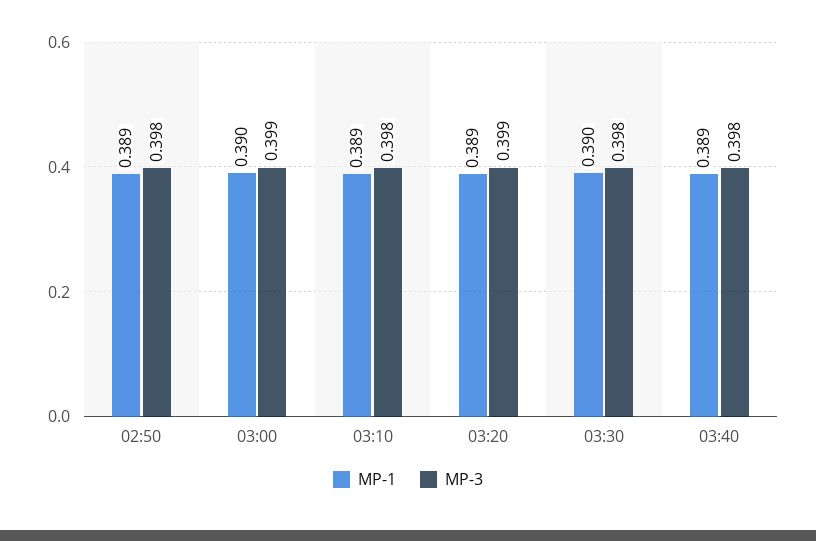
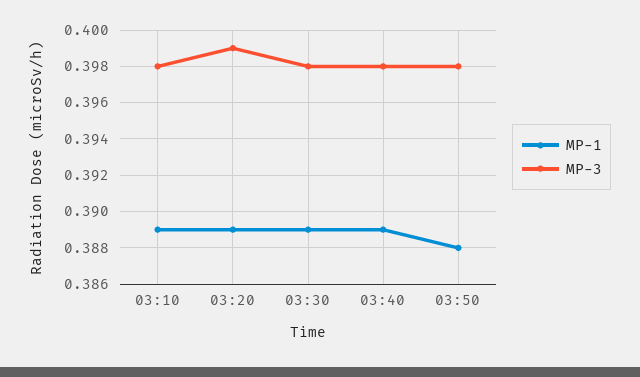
MP-1, 02:50: 0.389 -> none
MP-3, 02:50: 0.398 -> none
MP-1, 03:00: 0.39 -> none
MP-3, 03:00: 0.399 -> none
MP-1, 03:30: 0.39 -> 0.389
MP-1, 03:50: none -> 0.388
MP-3, 03:50: none -> 0.398

